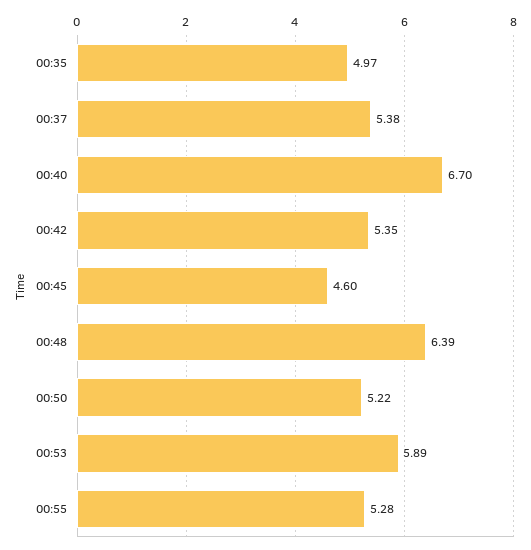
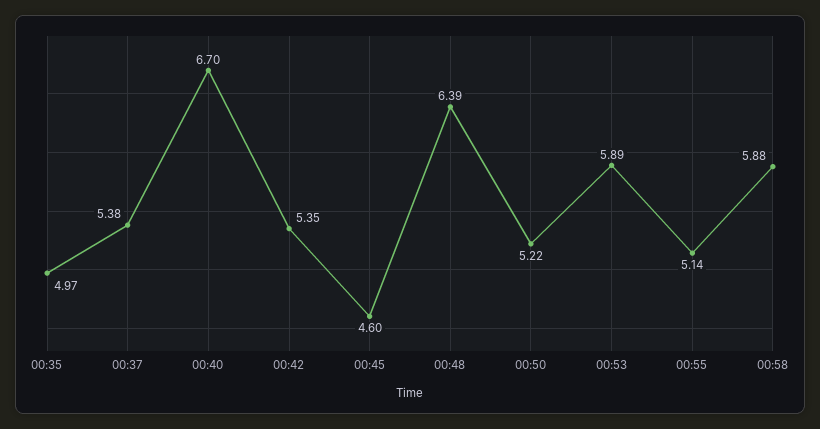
00:55: 5.28 -> 5.14
00:58: none -> 5.88

